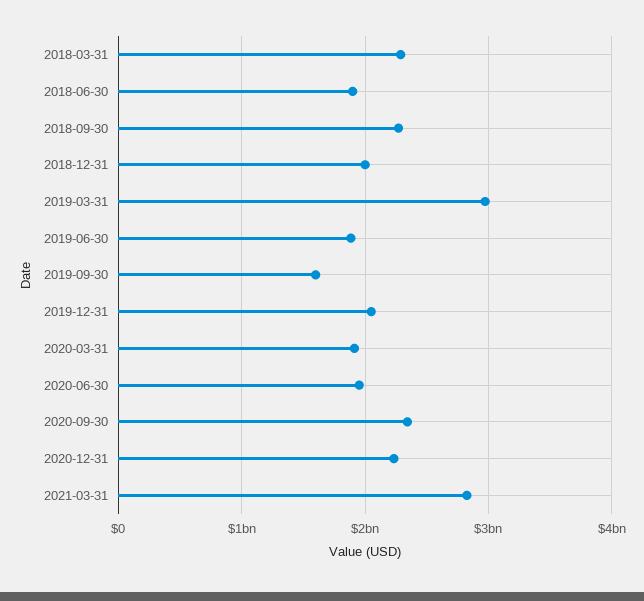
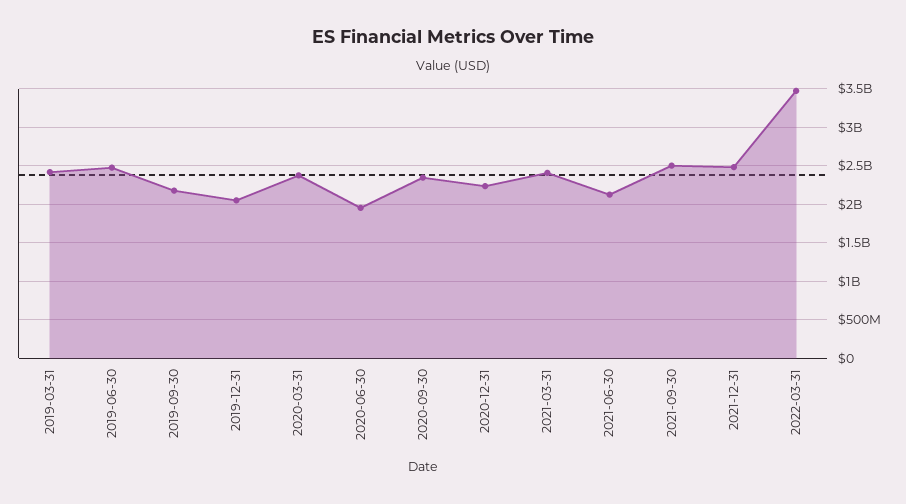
2018-03-31: 2300000000 -> none
2018-06-30: 1900000000 -> none
2018-09-30: 2300000000 -> none
2018-12-31: 2000000000 -> none
2019-03-31: 3000000000 -> 2400000000
2019-06-30: 1900000000 -> 2500000000
2019-09-30: 1600000000 -> 2200000000
2020-03-31: 1900000000 -> 2400000000
2021-03-31: 2800000000 -> 2400000000
2021-06-30: none -> 2100000000
2021-09-30: none -> 2500000000
2021-12-31: none -> 2500000000
2022-03-31: none -> 3500000000

